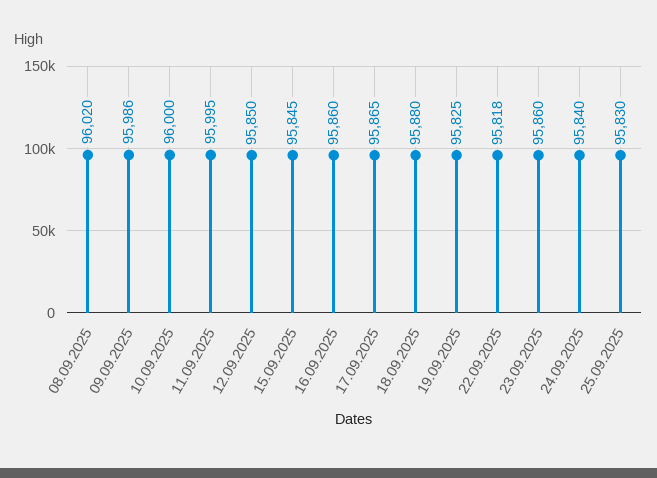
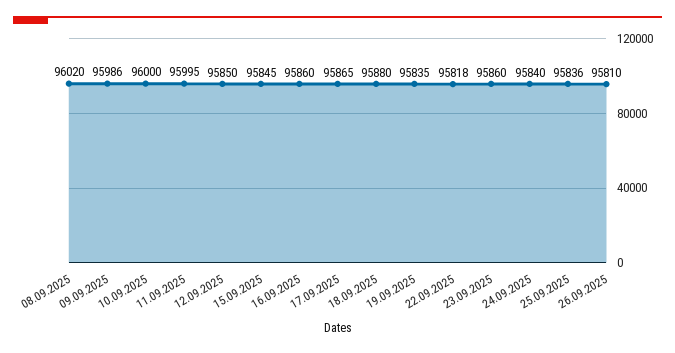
19.09.2025: 95825 -> 95835
25.09.2025: 95830 -> 95836
26.09.2025: none -> 95810

